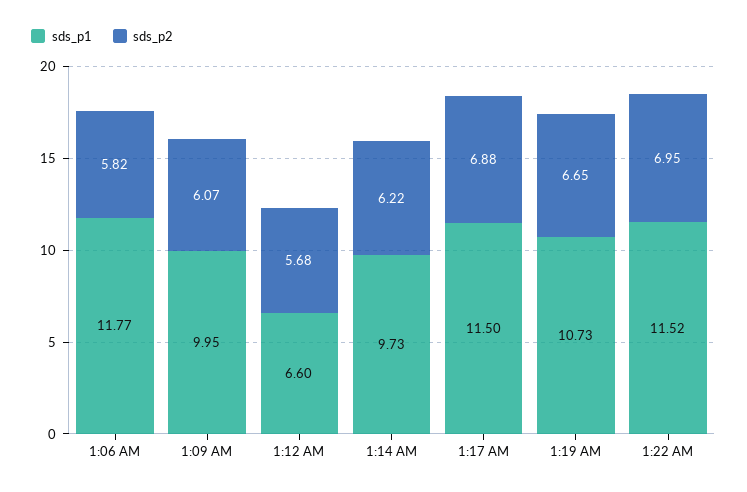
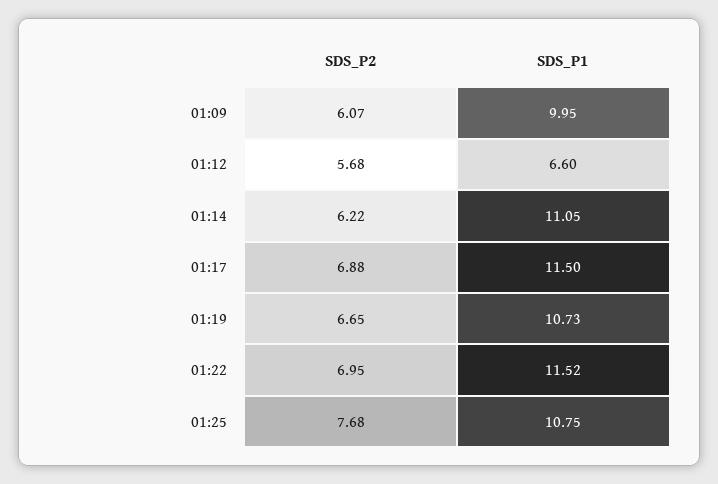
sds_p1, 1:06 AM: 11.77 -> none
sds_p2, 1:06 AM: 5.82 -> none
sds_p1, 1:14 AM: 9.73 -> 11.05
sds_p2, 01:25: none -> 7.68
sds_p1, 01:25: none -> 10.75

